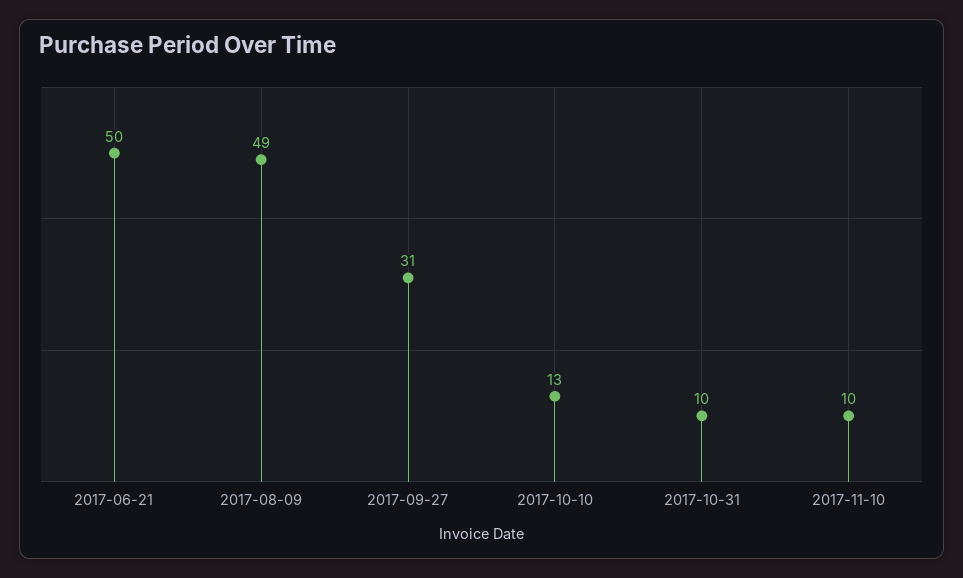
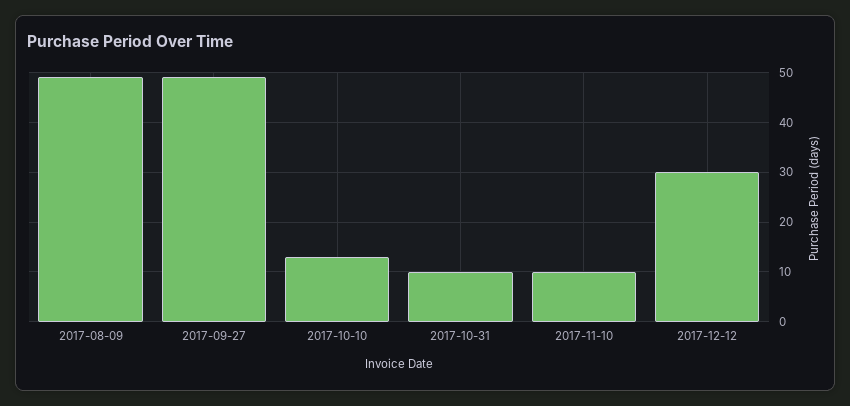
2017-06-21: 50 -> none
2017-09-27: 31 -> 50
2017-12-12: none -> 30

